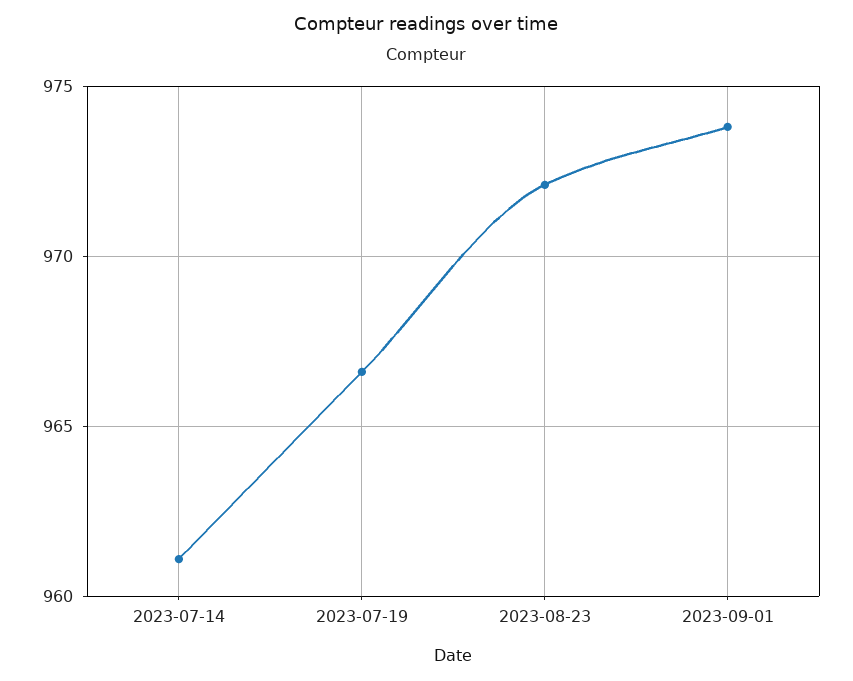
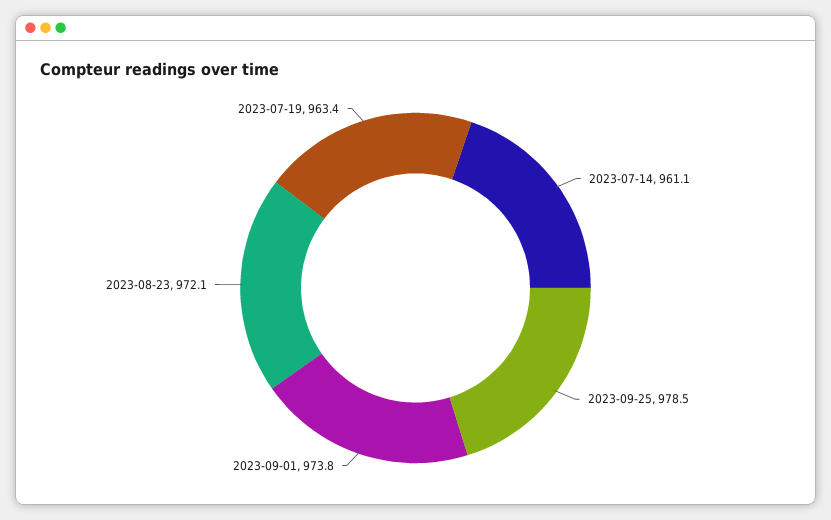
2023-07-19: 966.5 -> 963.4
2023-09-25: none -> 978.5

